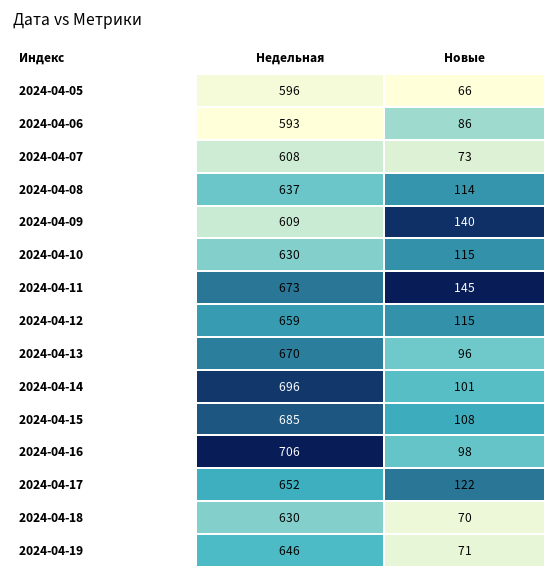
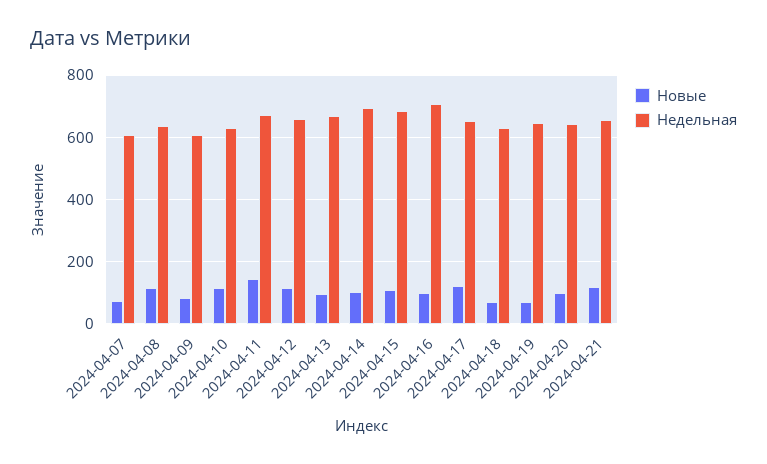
Недельная, 2024-04-05: 596 -> none
Новые, 2024-04-05: 66 -> none
Недельная, 2024-04-06: 593 -> none
Новые, 2024-04-06: 86 -> none
Новые, 2024-04-09: 140 -> 80
Новые, 2024-04-20: none -> 100
Недельная, 2024-04-20: none -> 640
Новые, 2024-04-21: none -> 120
Недельная, 2024-04-21: none -> 660

